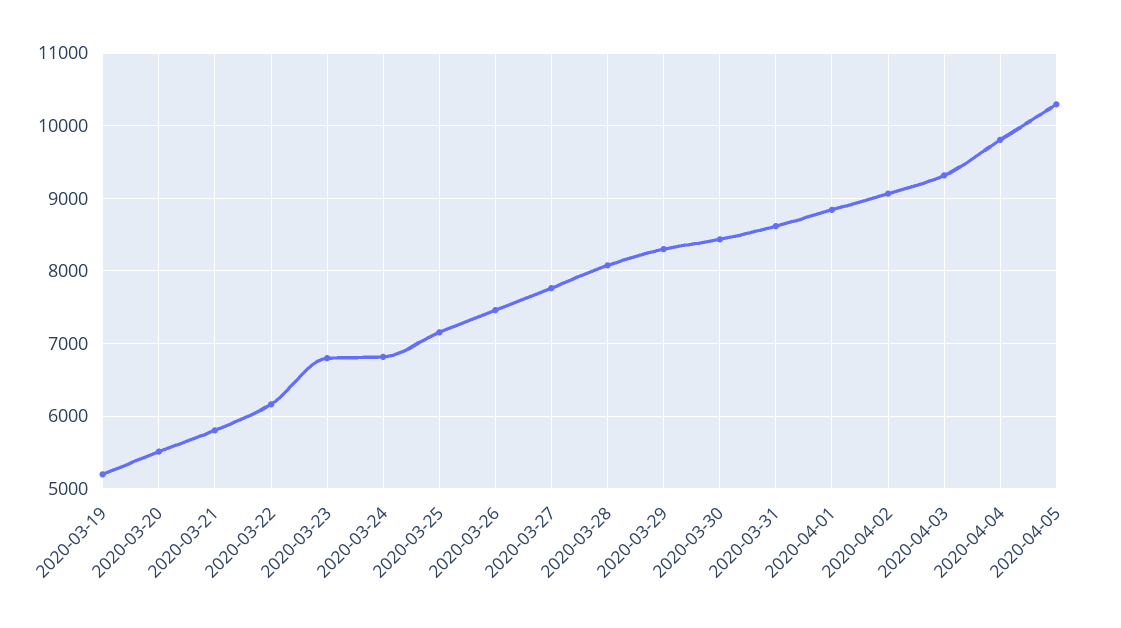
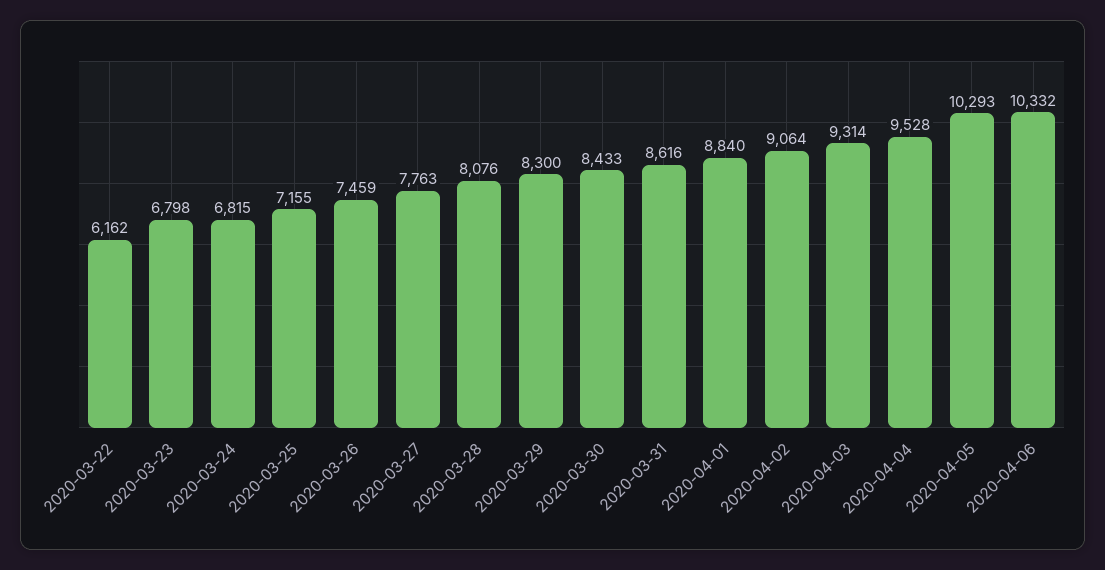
2020-03-19: 5200 -> none
2020-03-20: 5500 -> none
2020-03-21: 5800 -> none
2020-04-04: 9800 -> 9528
2020-04-06: none -> 10332

